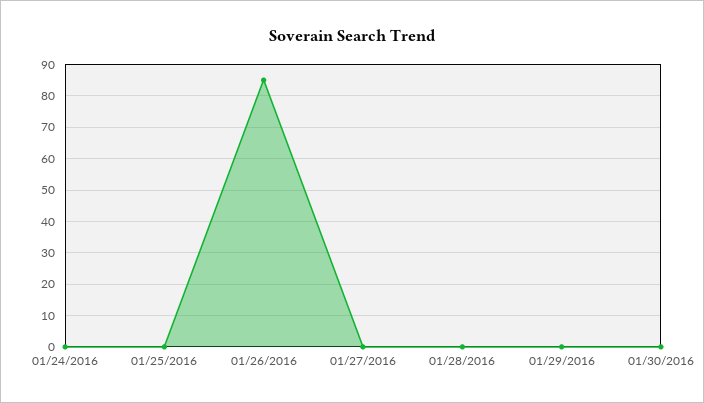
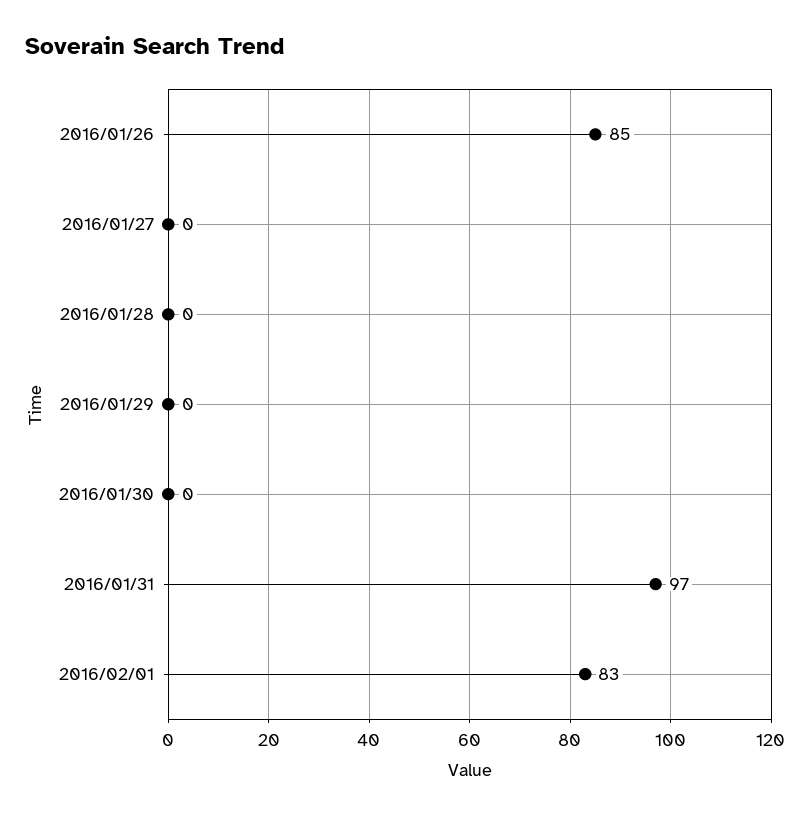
01/24/2016: 0 -> none
01/25/2016: 0 -> none
2016/01/31: none -> 97
2016/02/01: none -> 83

